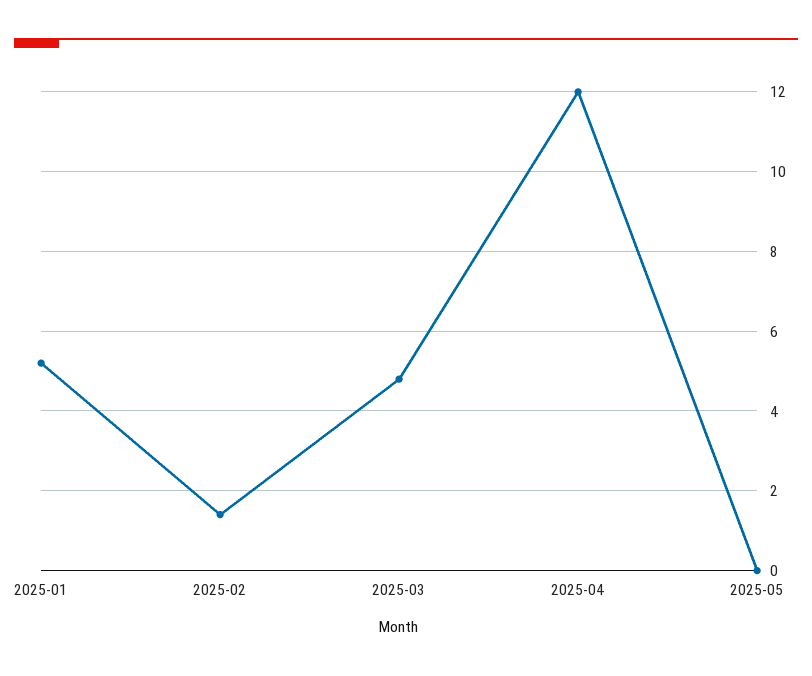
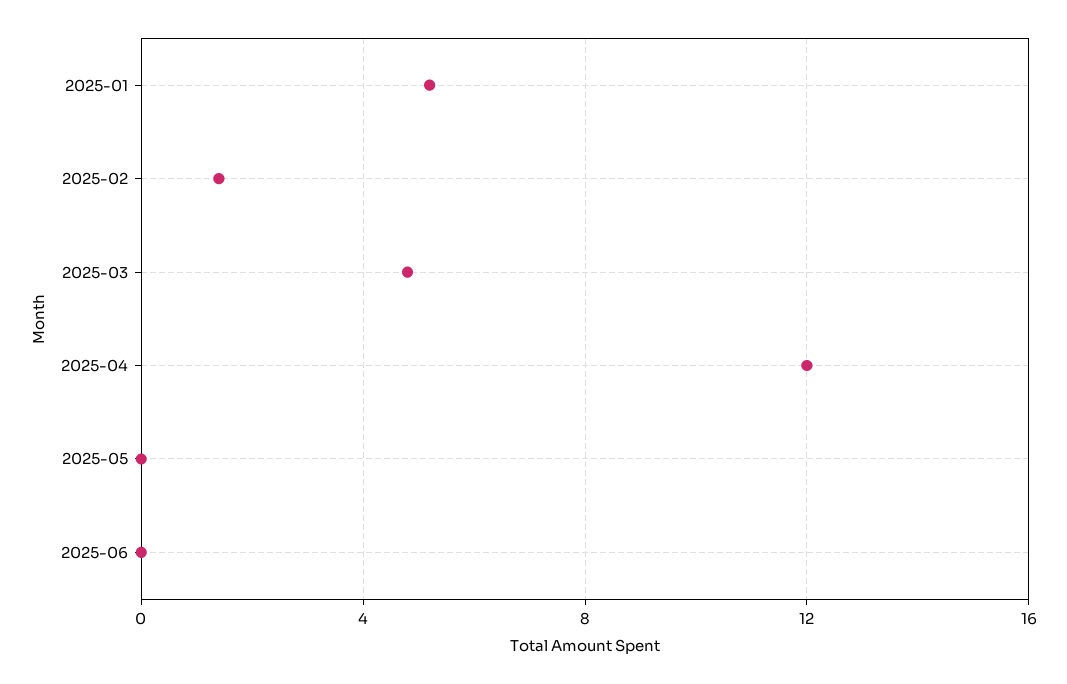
2025-06: none -> 0

